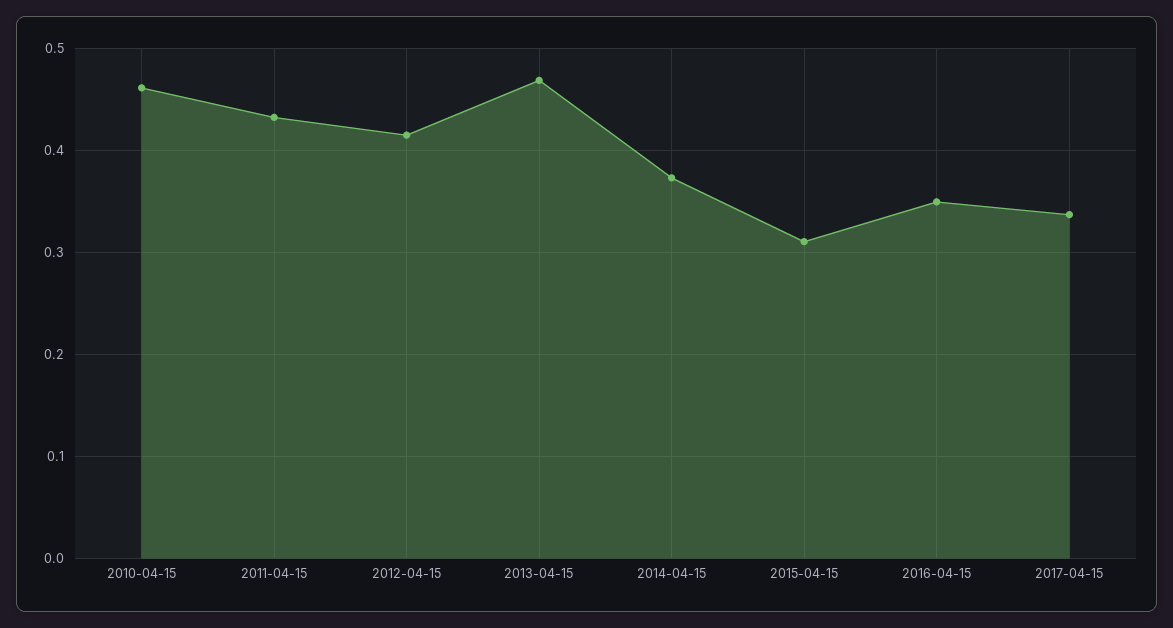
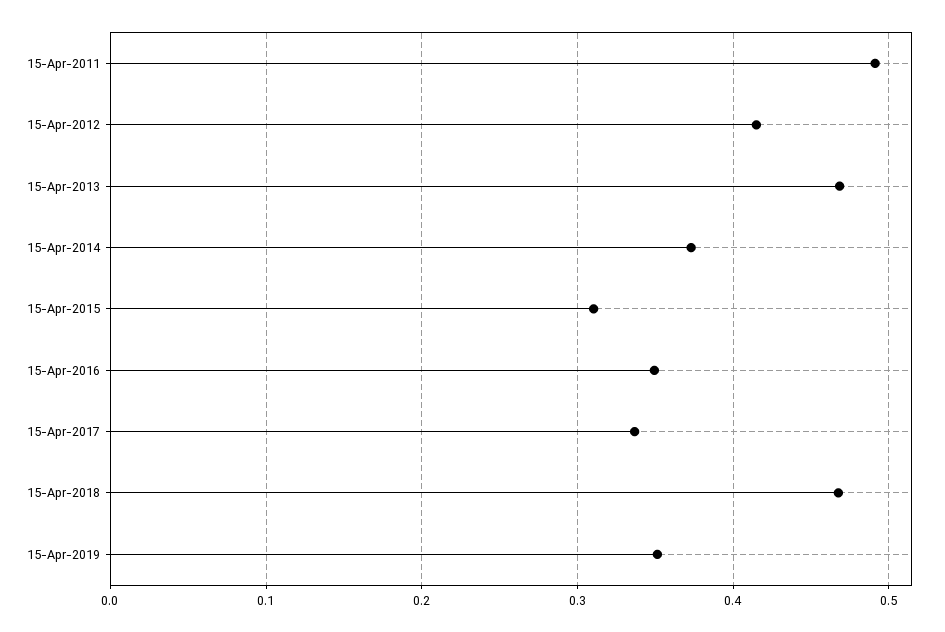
2010-04-15: 0.46 -> none
2011-04-15: 0.43 -> 0.49
15-Apr-2018: none -> 0.47
15-Apr-2019: none -> 0.35

